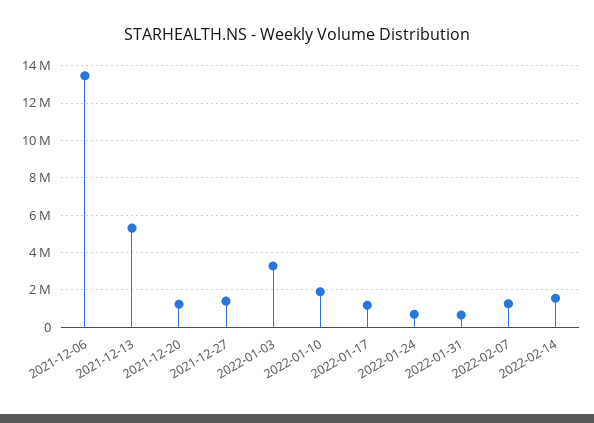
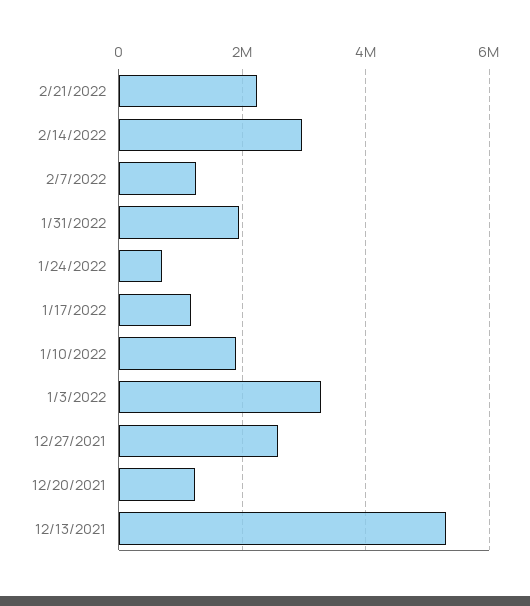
2021-12-06: 13500000 -> none
2021-12-27: 1500000 -> 2600000
2022-01-31: 500000 -> 2000000
2022-02-14: 1500000 -> 3000000
2/21/2022: none -> 2200000

